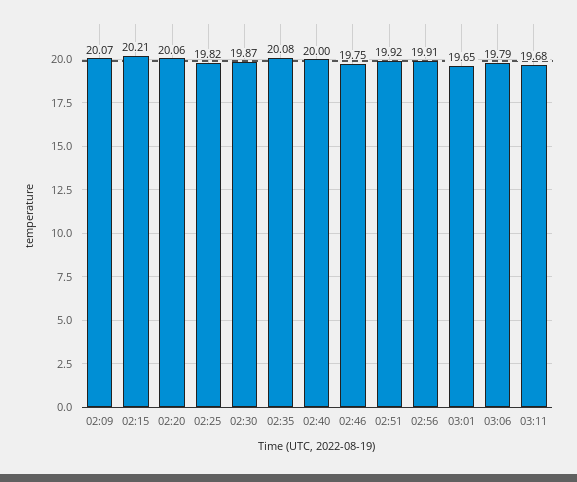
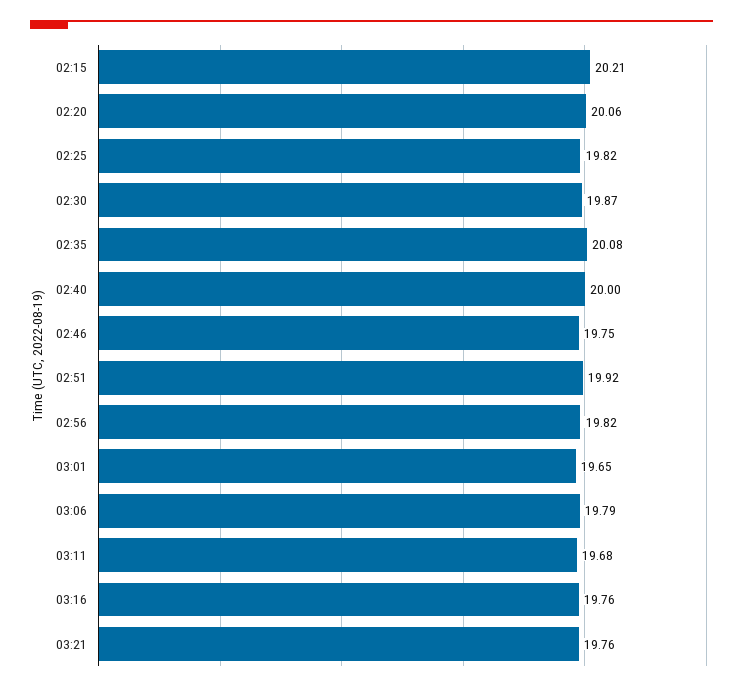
02:09: 20.07 -> none
02:56: 19.91 -> 19.82
03:16: none -> 19.76
03:21: none -> 19.76

